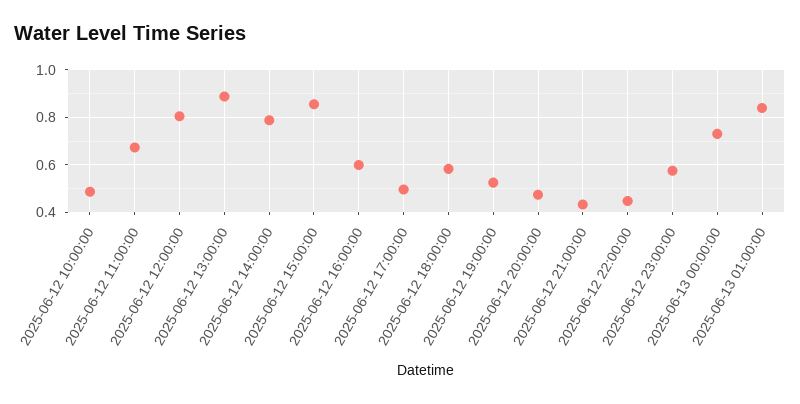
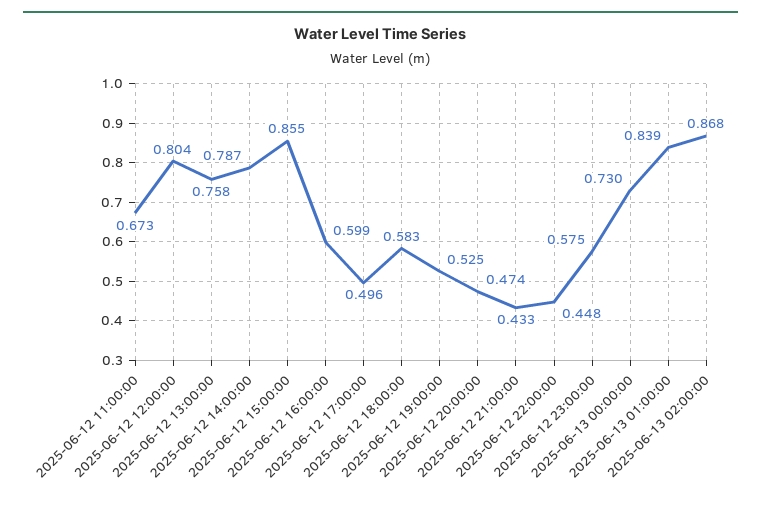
2025-06-12 10:00:00: 0.5 -> none
2025-06-12 13:00:00: 0.9 -> 0.758
2025-06-13 02:00:00: none -> 0.868

